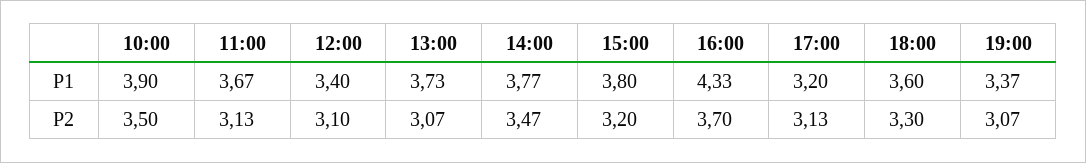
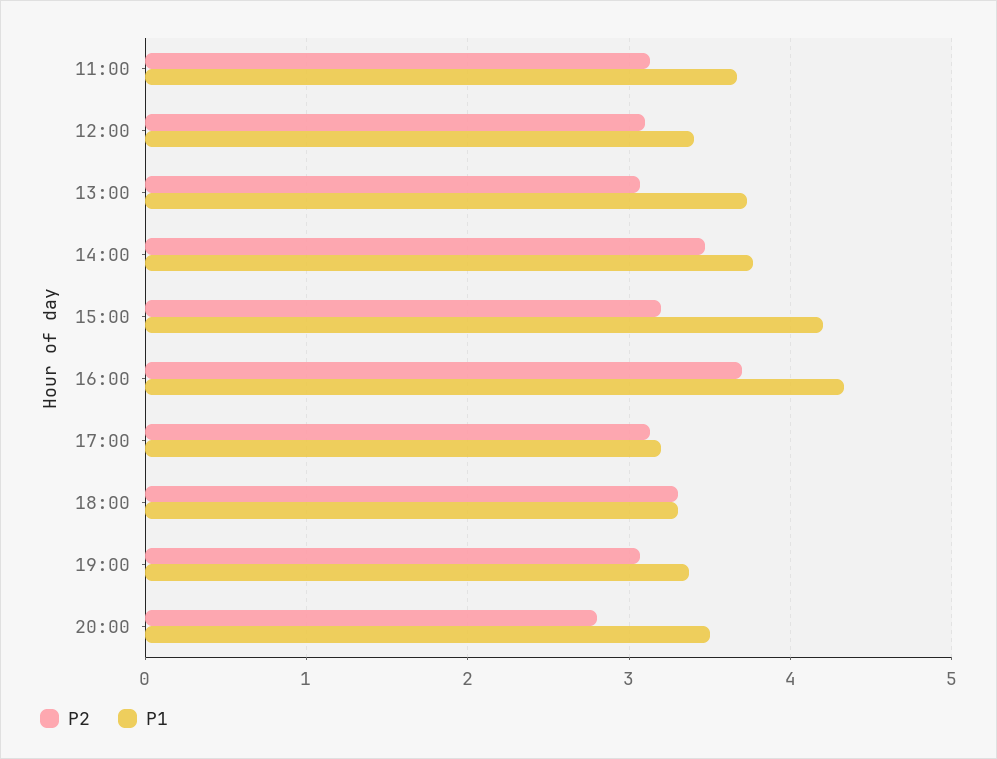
P1, 10:00: 3.9 -> none
P1, 15:00: 3.8 -> 4.2
P1, 18:00: 3.6 -> 3.3
P2, 10:00: 3.5 -> none
P2, 20:00: none -> 2.8
P1, 20:00: none -> 3.5

